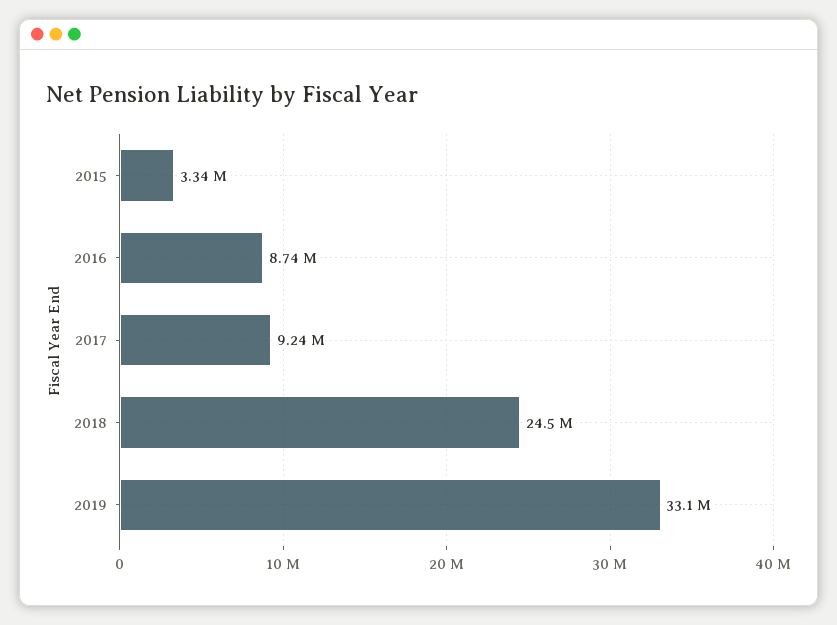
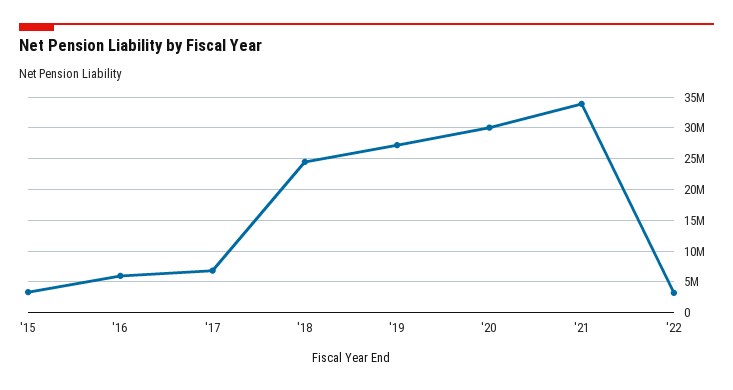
2016: 8740000 -> 6000000
2017: 9240000 -> 7000000
2019: 33100000 -> 27000000
'20: none -> 30000000
'21: none -> 34000000
'22: none -> 3000000

